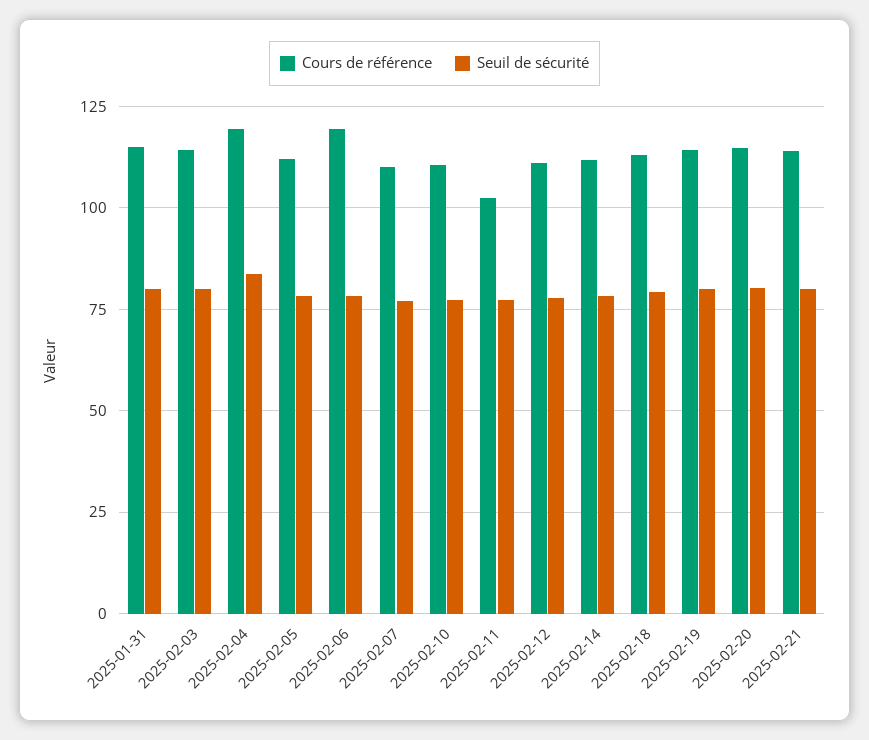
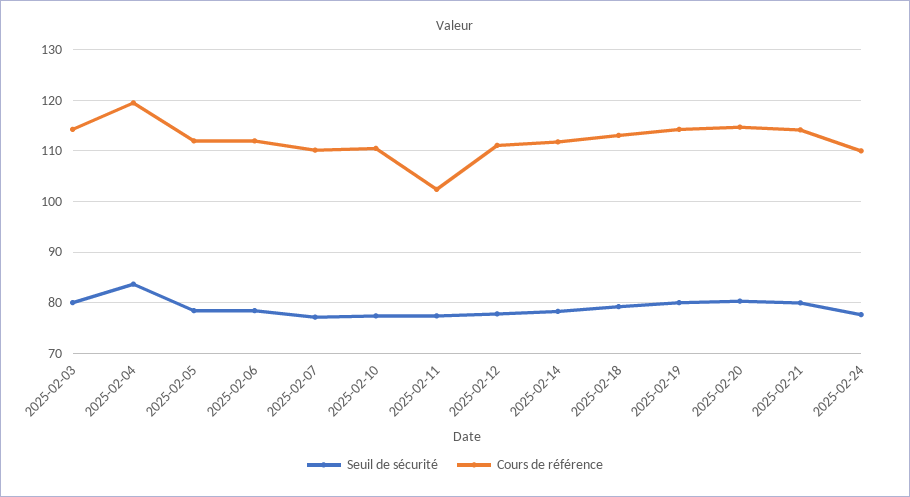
Cours de référence, 2025-01-31: 115 -> none
Seuil de sécurité, 2025-01-31: 80 -> none
Cours de référence, 2025-02-06: 120 -> 112
Seuil de sécurité, 2025-02-24: none -> 78
Cours de référence, 2025-02-24: none -> 110

